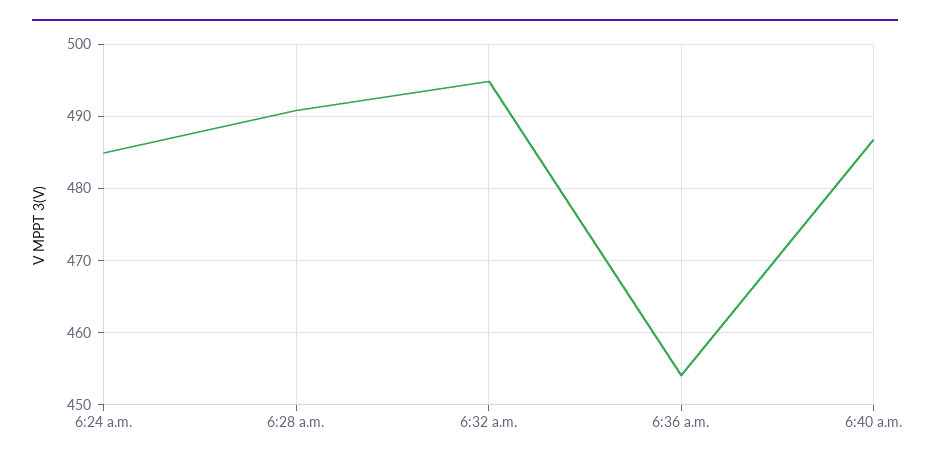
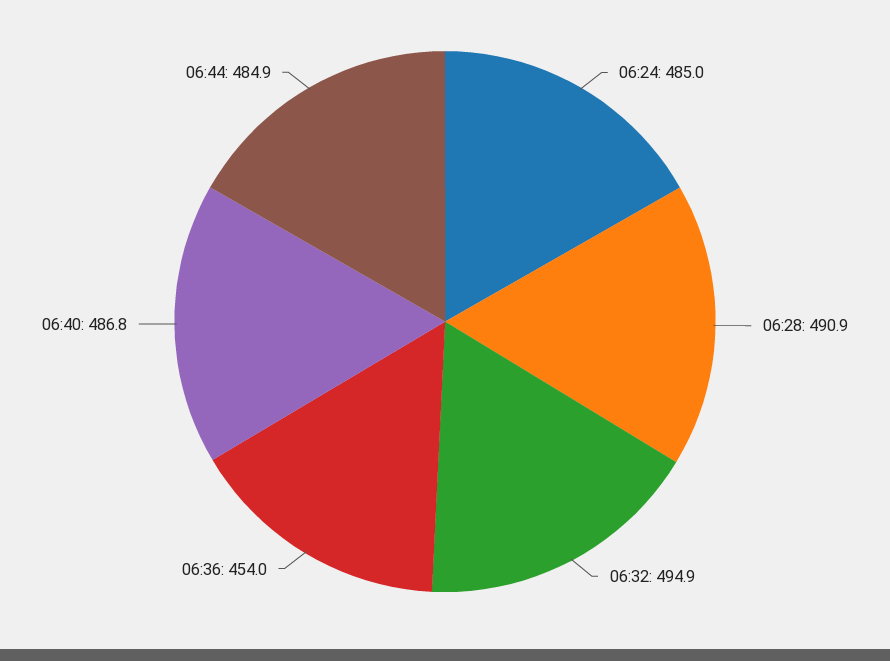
06:44: none -> 484.9

